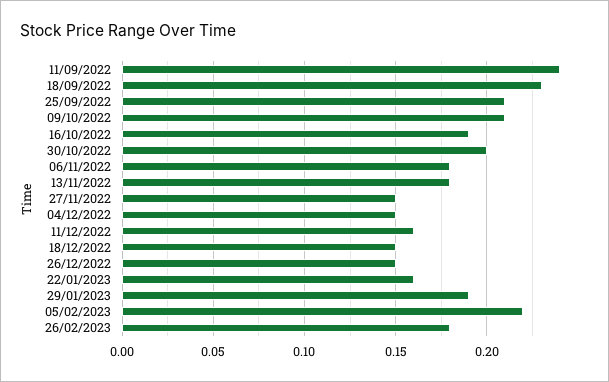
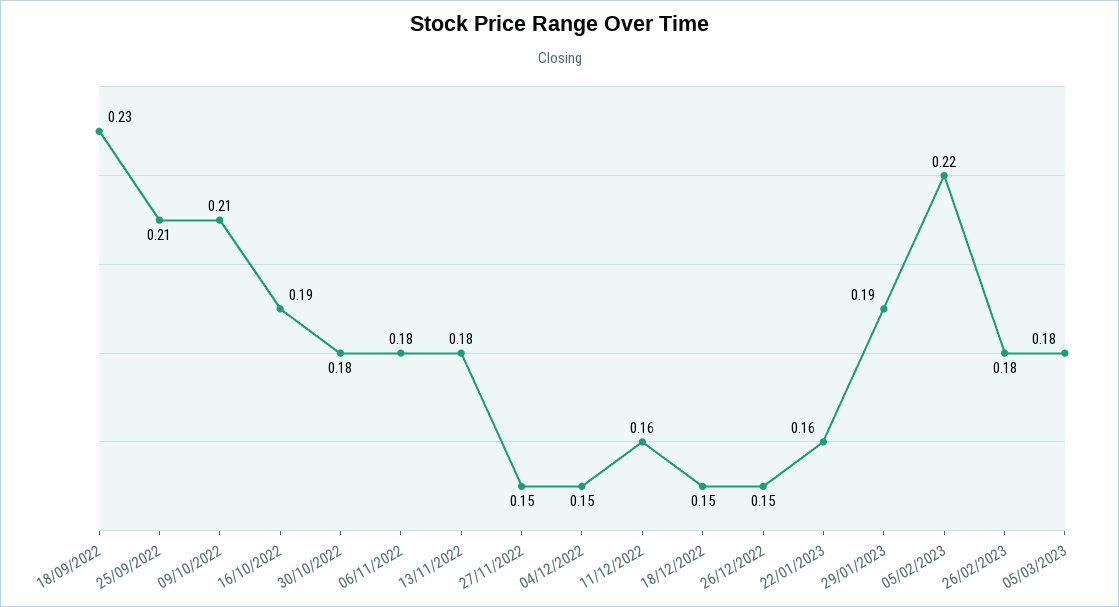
11/09/2022: 0.24 -> none
30/10/2022: 0.2 -> 0.18
05/03/2023: none -> 0.18

